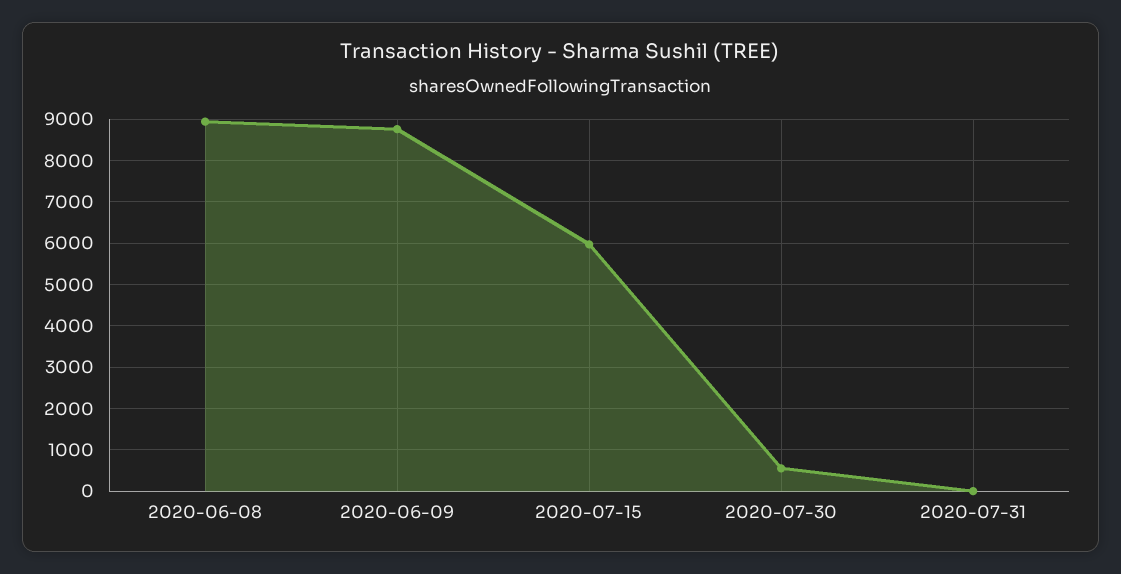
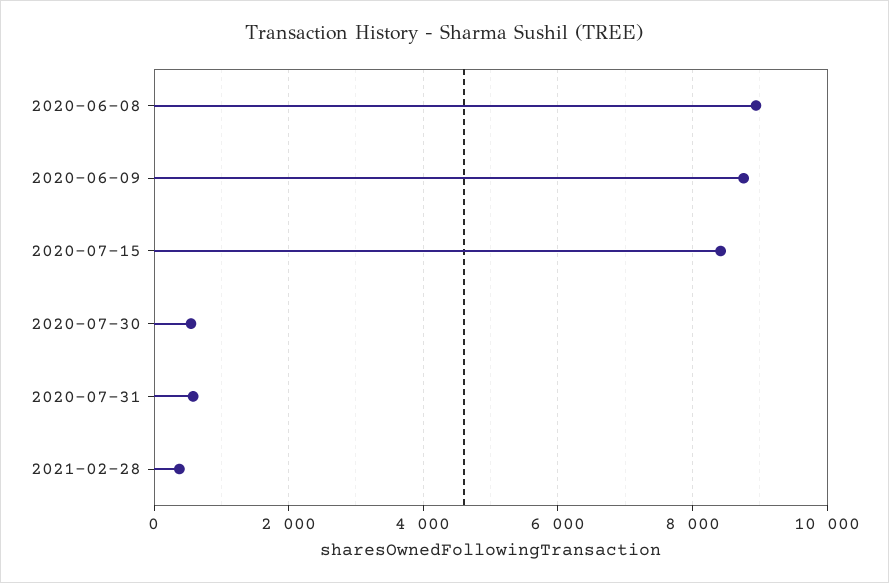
2020-07-15: 6000 -> 8400
2020-07-31: 0 -> 600
2021-02-28: none -> 400

